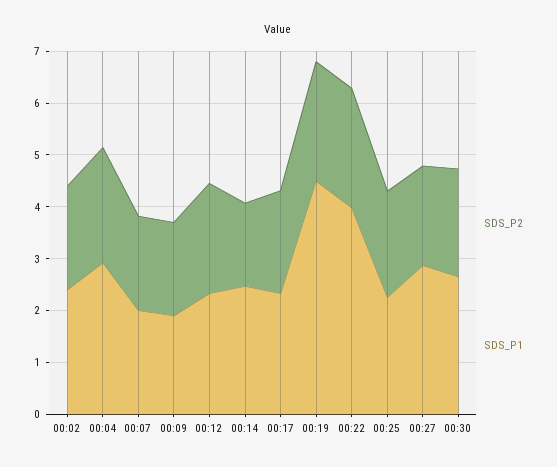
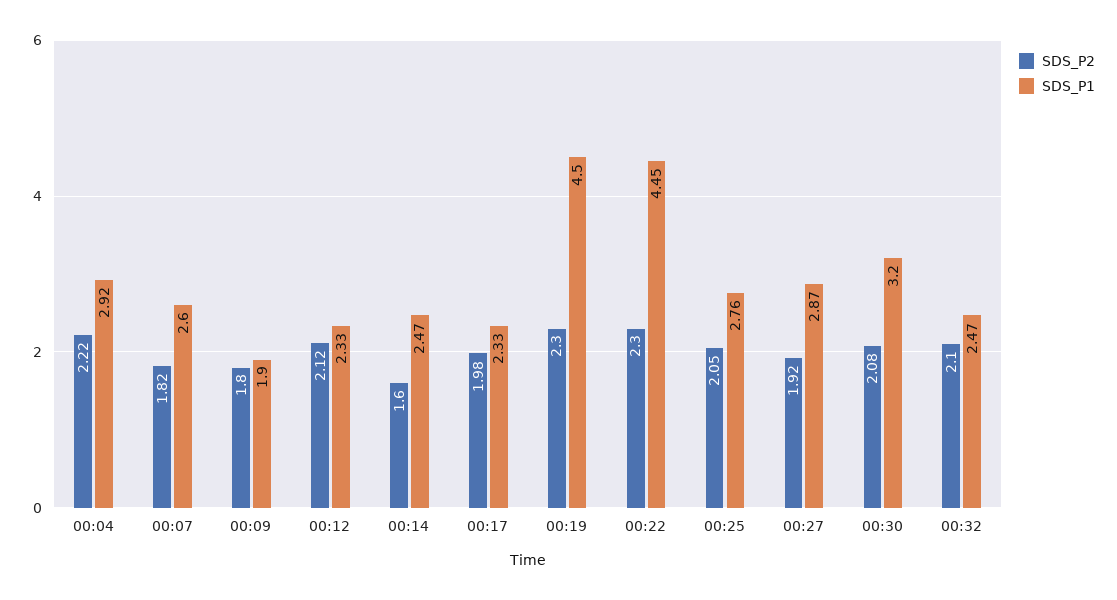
SDS_P2, 00:02: 2 -> none
SDS_P1, 00:02: 2.4 -> none
SDS_P1, 00:07: 2 -> 2.6
SDS_P1, 00:22: 4 -> 4.45
SDS_P1, 00:25: 2.2 -> 2.76
SDS_P1, 00:30: 2.6 -> 3.2
SDS_P2, 00:32: none -> 2.1
SDS_P1, 00:32: none -> 2.47

